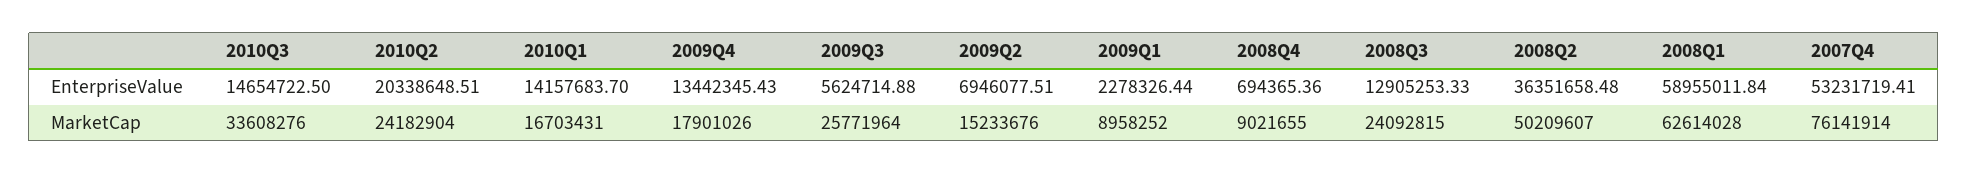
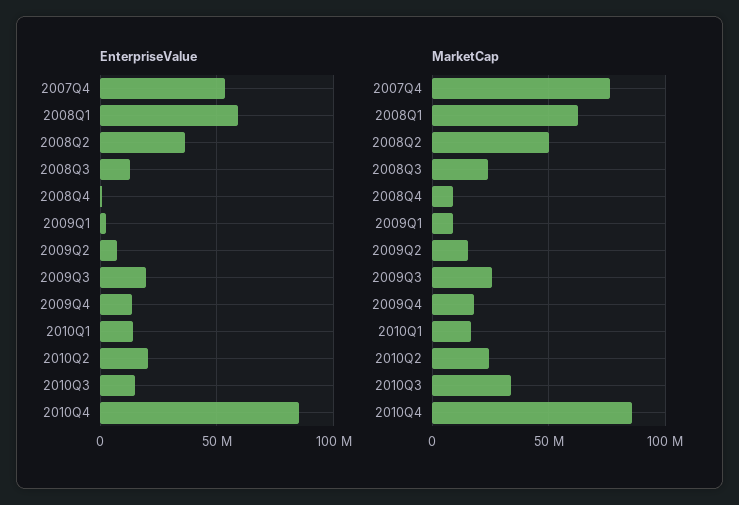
EnterpriseValue, 2009Q3: 5624714.88 -> 20000000
EnterpriseValue, 2010Q4: none -> 85000000
MarketCap, 2010Q4: none -> 85000000

